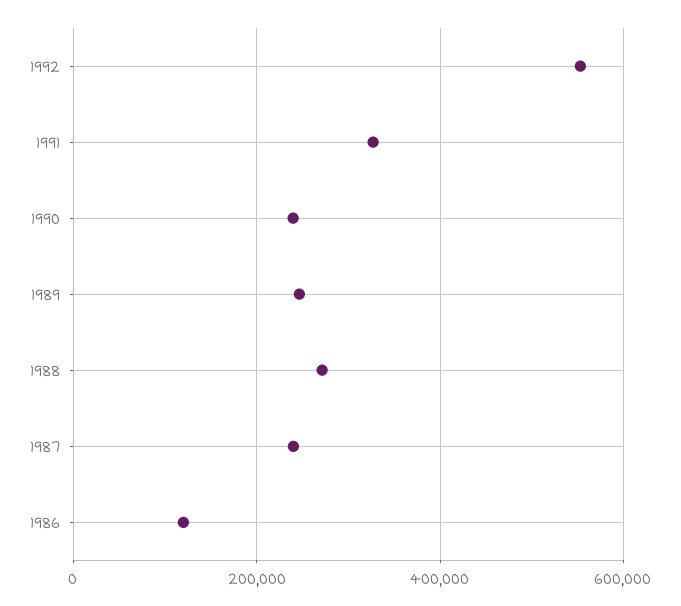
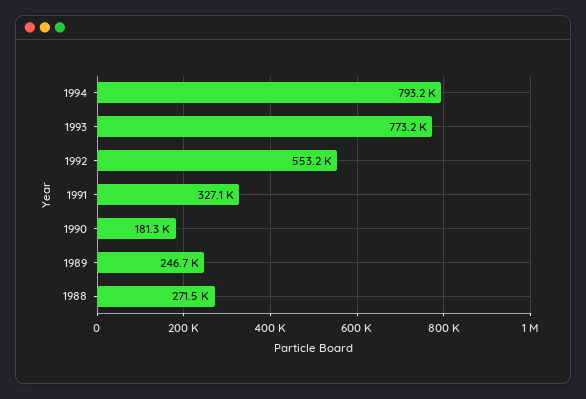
1990: 240000 -> 181300
1987: 240000 -> none
1986: 120000 -> none
1994: none -> 793200
1993: none -> 773200

